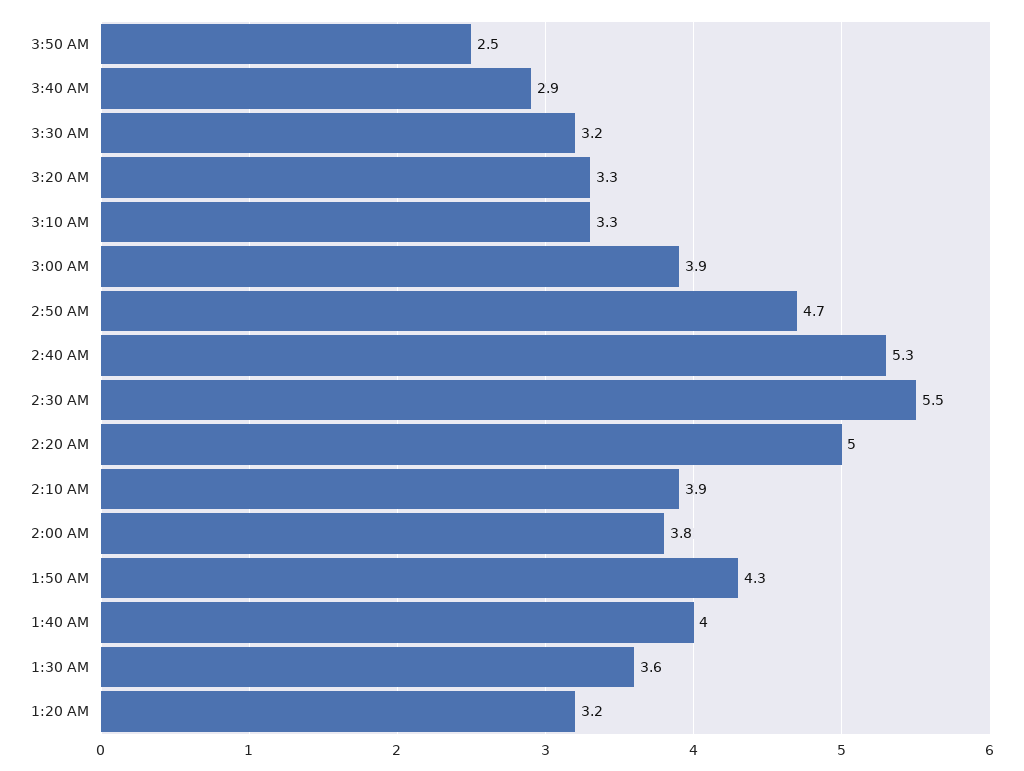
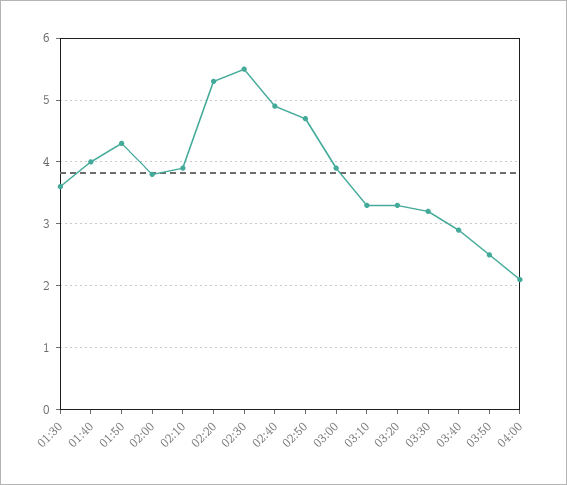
2:40 AM: 5.3 -> 4.9
2:20 AM: 5 -> 5.3
1:20 AM: 3.2 -> none
04:00: none -> 2.1

